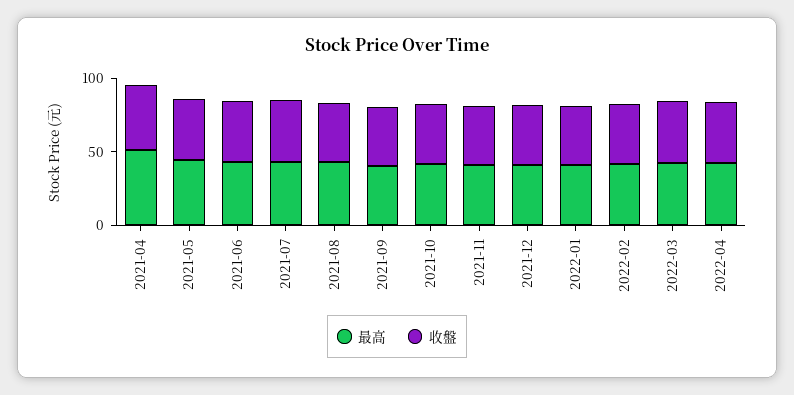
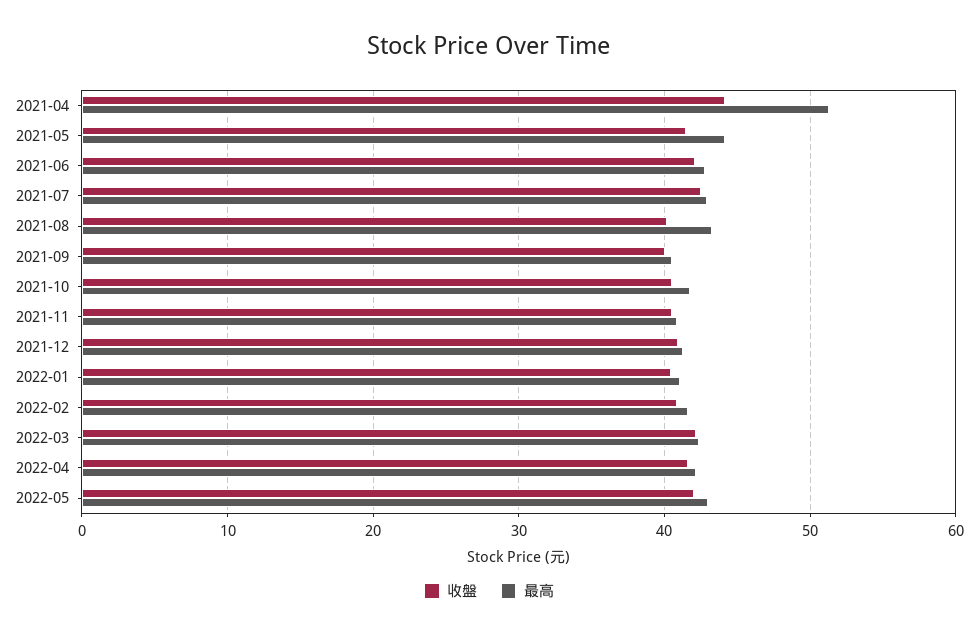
收盤, 2022-05: none -> 42
最高, 2022-05: none -> 43

